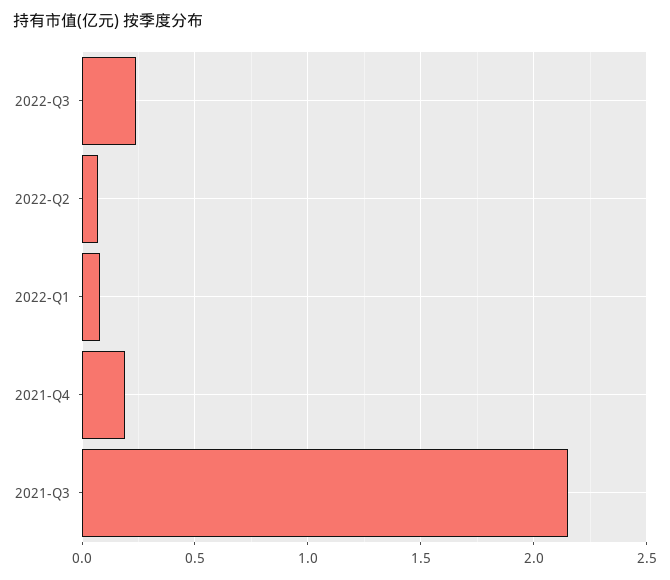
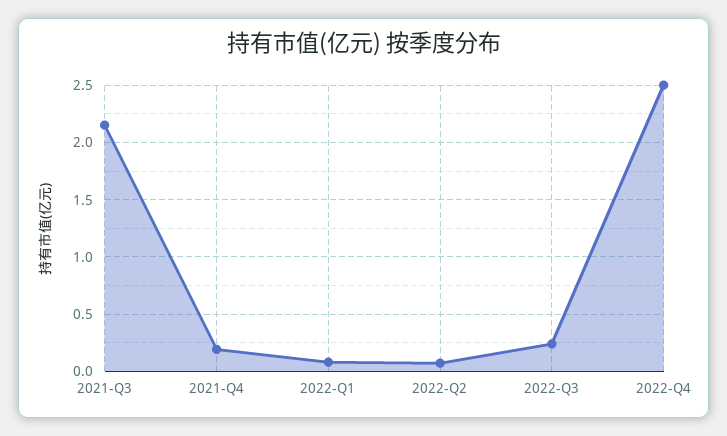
2022-Q4: none -> 2.5

